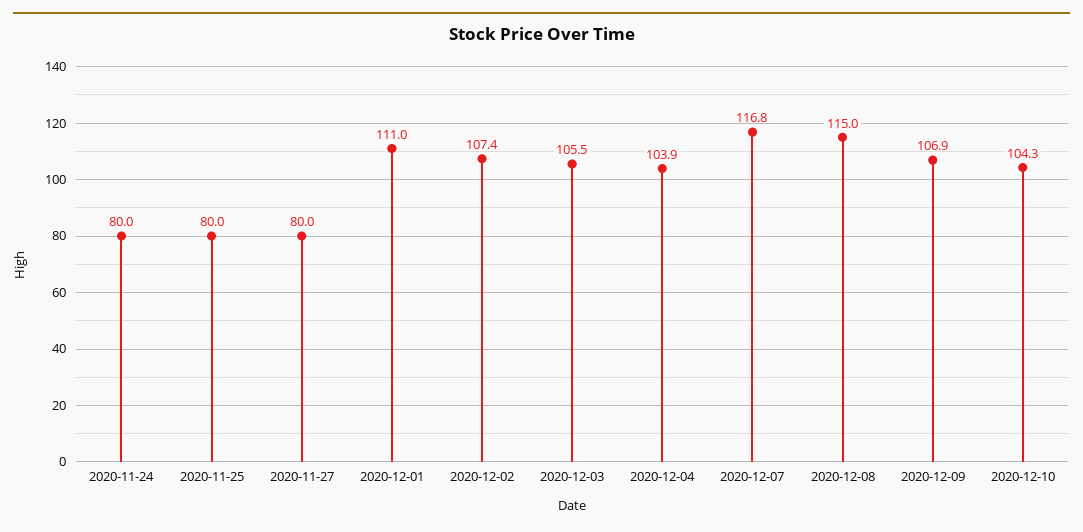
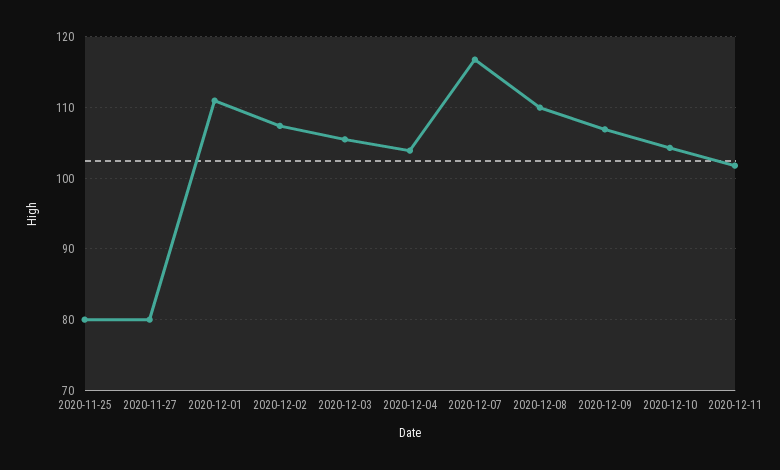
2020-11-24: 80 -> none
2020-12-08: 115 -> 110
2020-12-11: none -> 102

